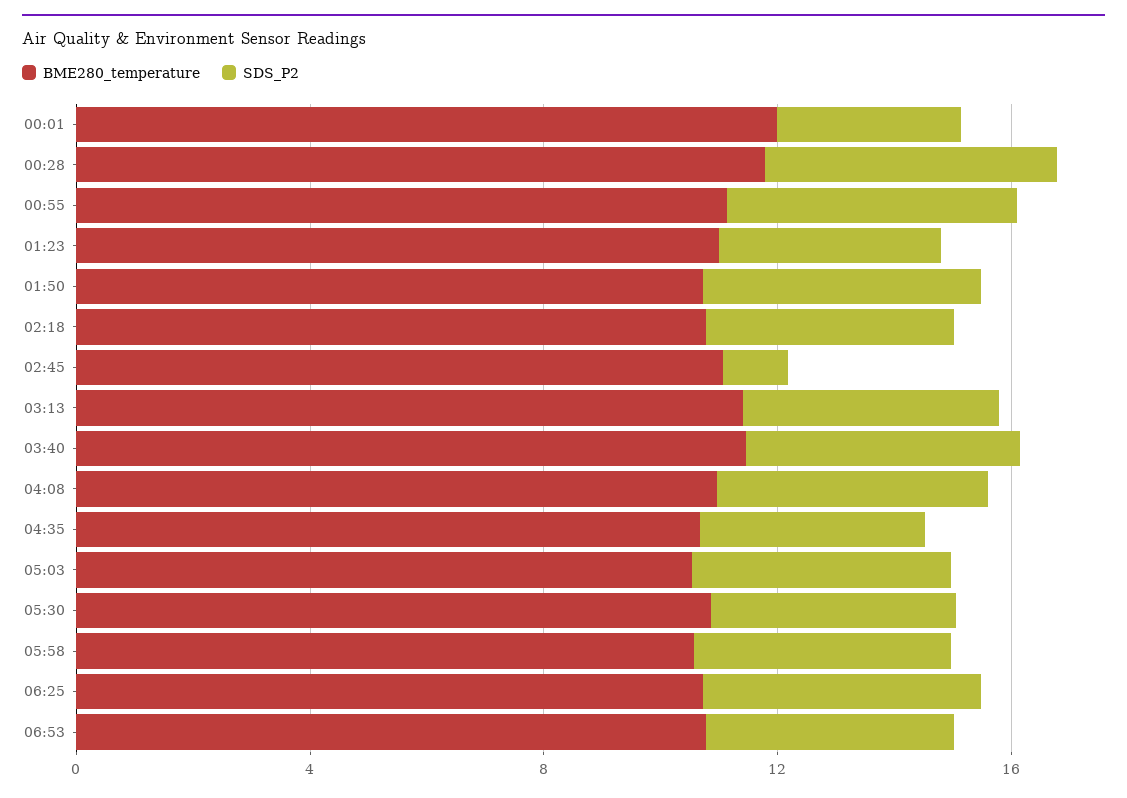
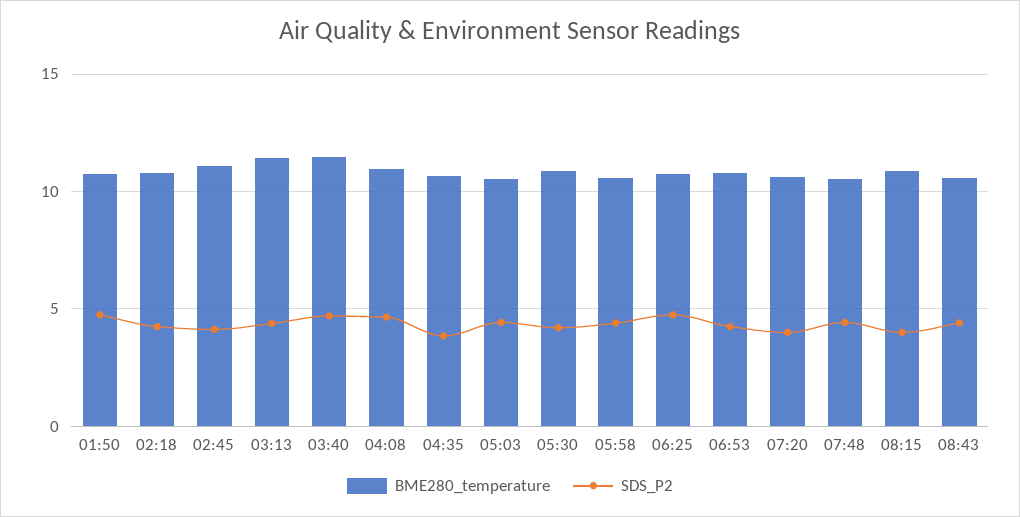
BME280_temperature, 00:01: 12 -> none
SDS_P2, 00:01: 3 -> none
BME280_temperature, 00:28: 12 -> none
SDS_P2, 00:28: 5 -> none
BME280_temperature, 00:55: 11 -> none
SDS_P2, 00:55: 5 -> none
BME280_temperature, 01:23: 11 -> none
SDS_P2, 01:23: 4 -> none
SDS_P2, 02:45: 1 -> 4
BME280_temperature, 07:20: none -> 10.5
SDS_P2, 07:20: none -> 4
BME280_temperature, 07:48: none -> 10.5
SDS_P2, 07:48: none -> 4.5
BME280_temperature, 08:15: none -> 11
SDS_P2, 08:15: none -> 4
BME280_temperature, 08:43: none -> 10.5
SDS_P2, 08:43: none -> 4.5

